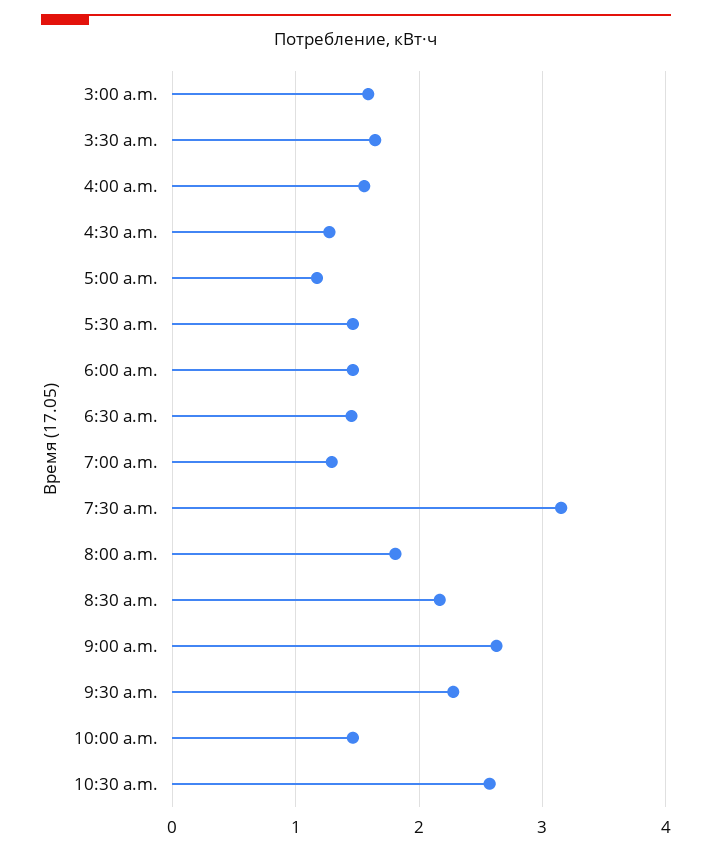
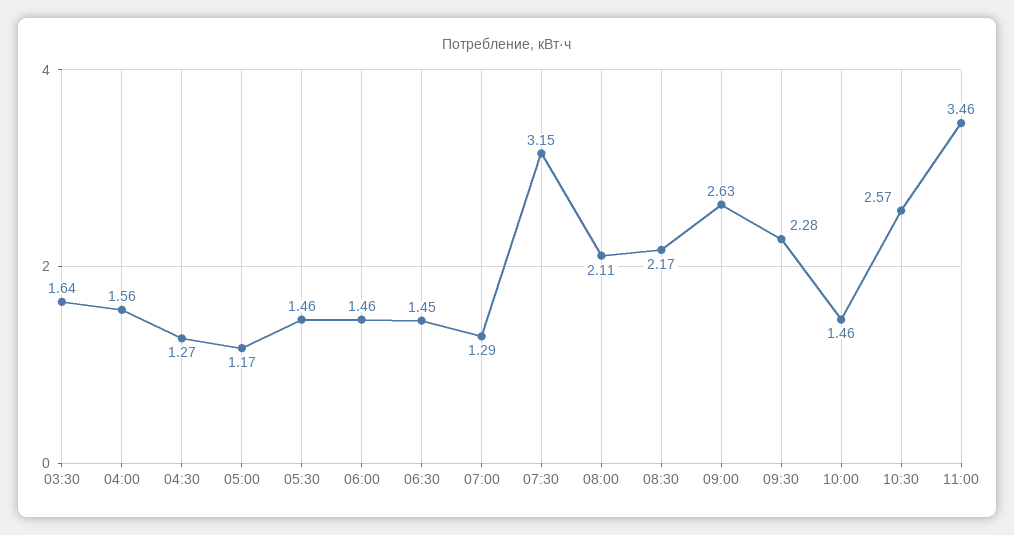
3:00 a.m.: 1.6 -> none
8:00 a.m.: 1.8 -> 2.11
11:00: none -> 3.46

